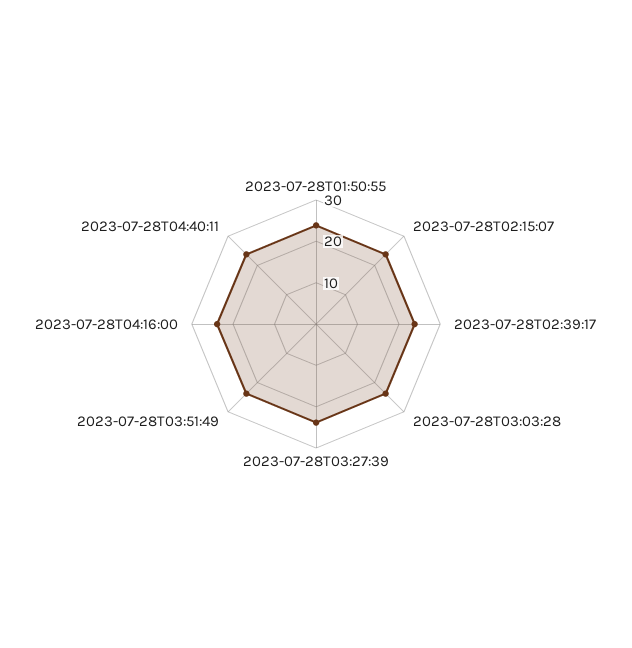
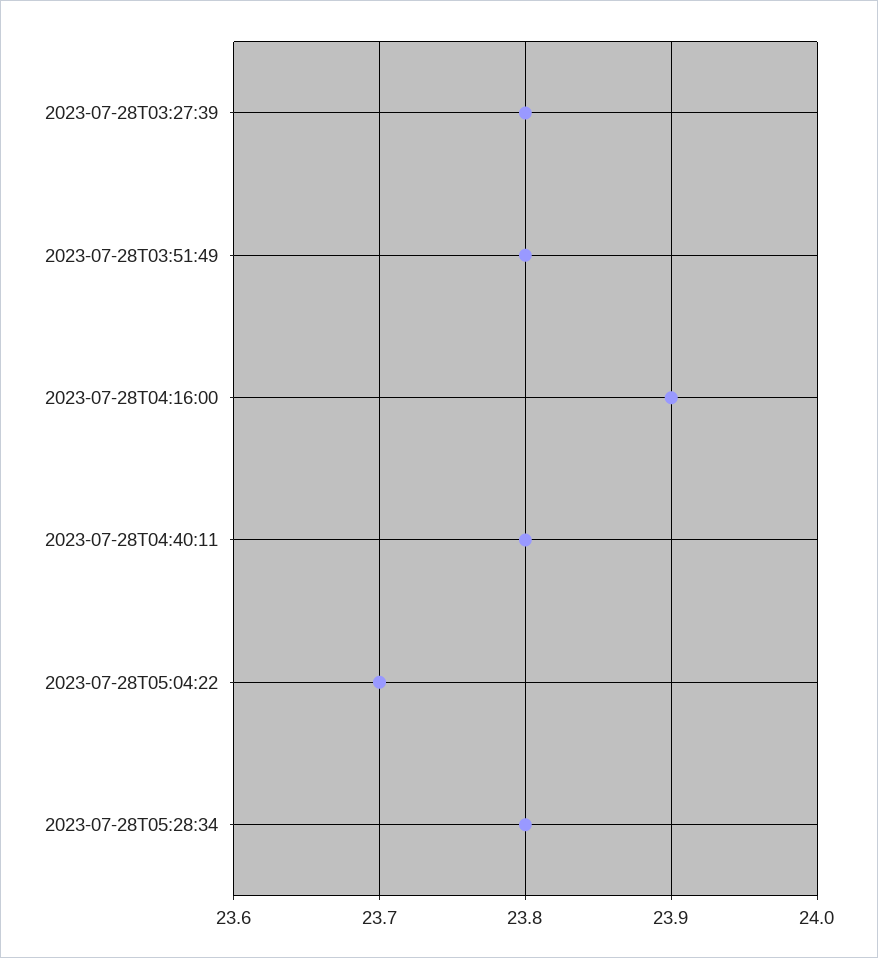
2023-07-28T01:50:55: 24 -> none
2023-07-28T02:15:07: 24 -> none
2023-07-28T02:39:17: 24 -> none
2023-07-28T03:03:28: 24 -> none
2023-07-28T05:04:22: none -> 23.7
2023-07-28T05:28:34: none -> 23.8

